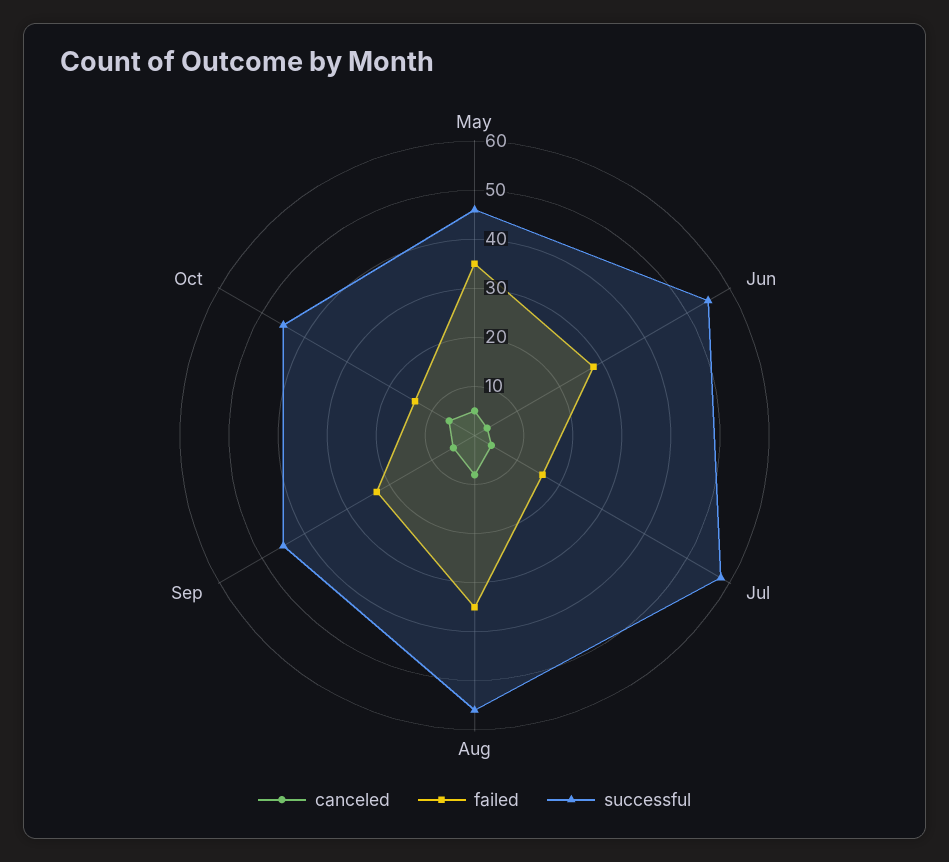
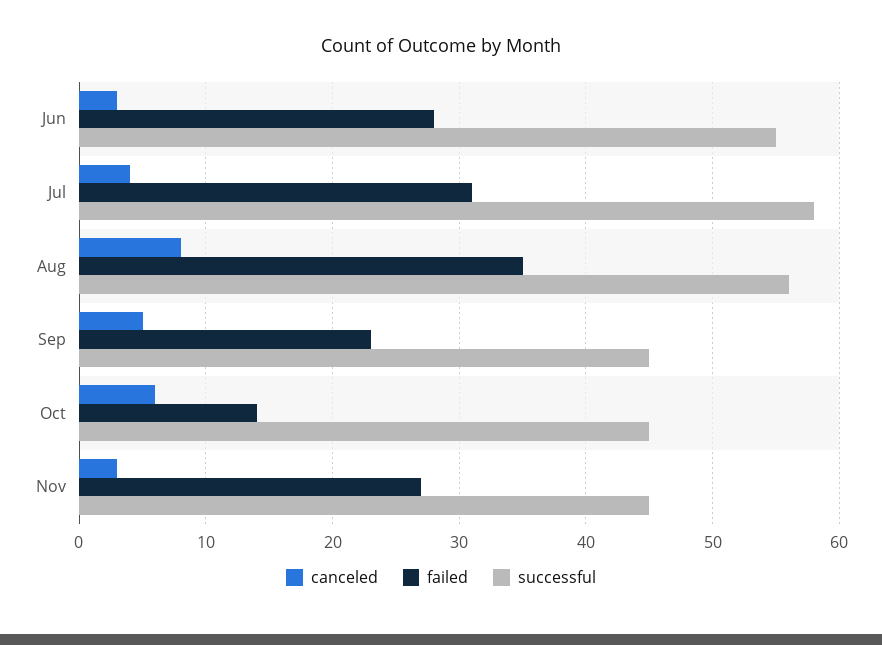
canceled, May: 5 -> none
failed, May: 35 -> none
successful, May: 45 -> none
failed, Jul: 15 -> 31
canceled, Nov: none -> 3
failed, Nov: none -> 27
successful, Nov: none -> 45

